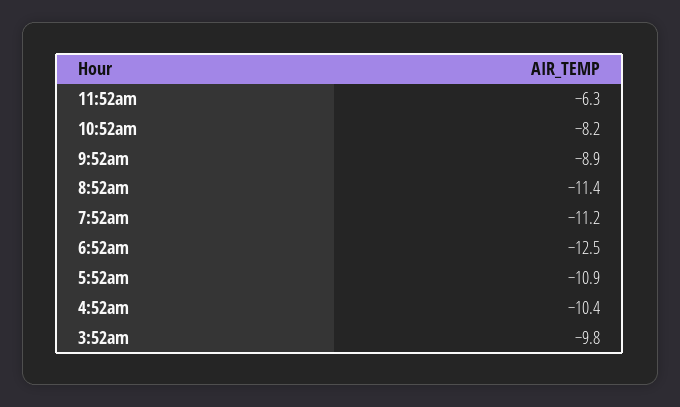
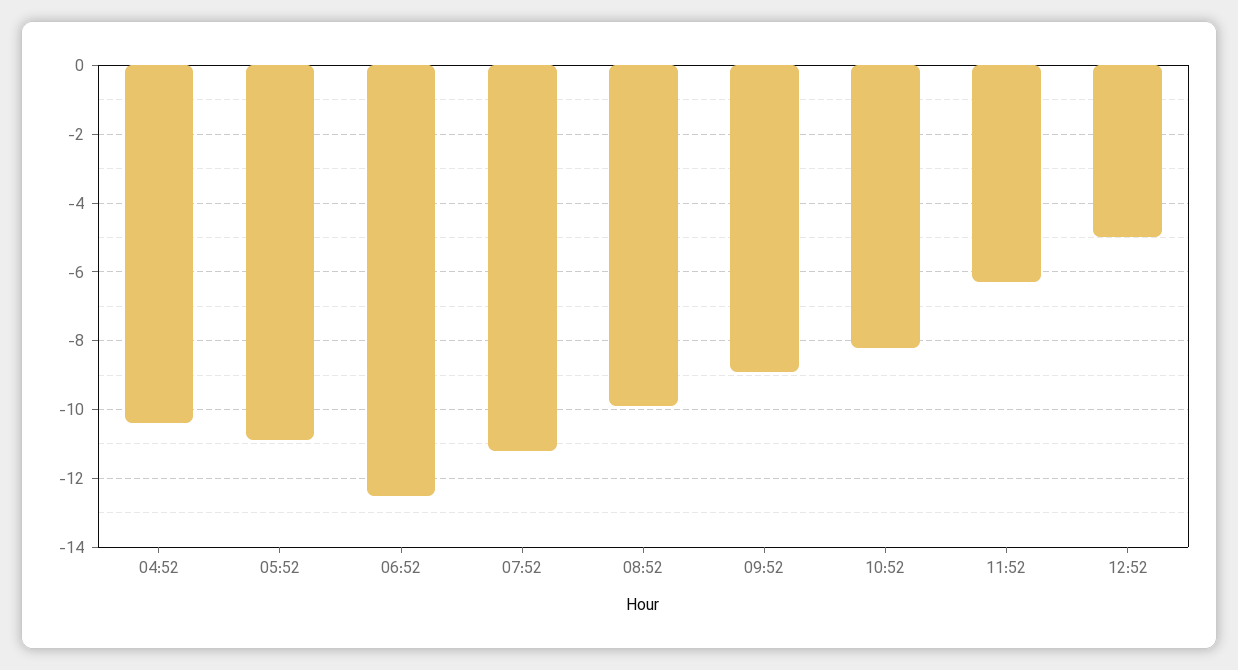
8:52am: -11.4 -> -10
3:52am: -9.8 -> none
12:52: none -> -5

